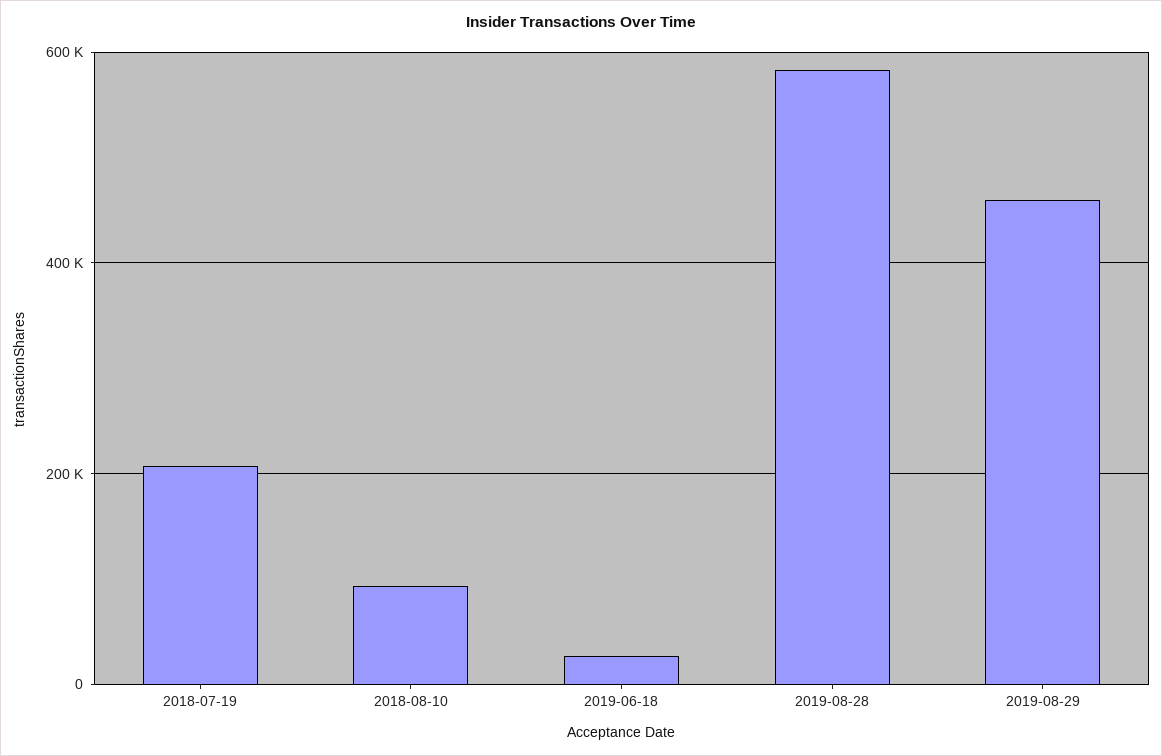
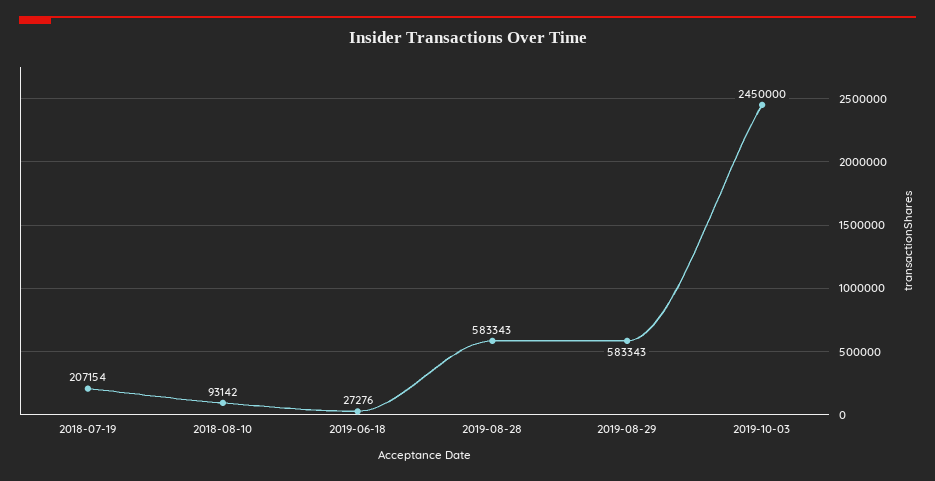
2019-08-29: 460000 -> 583343
2019-10-03: none -> 2450000

